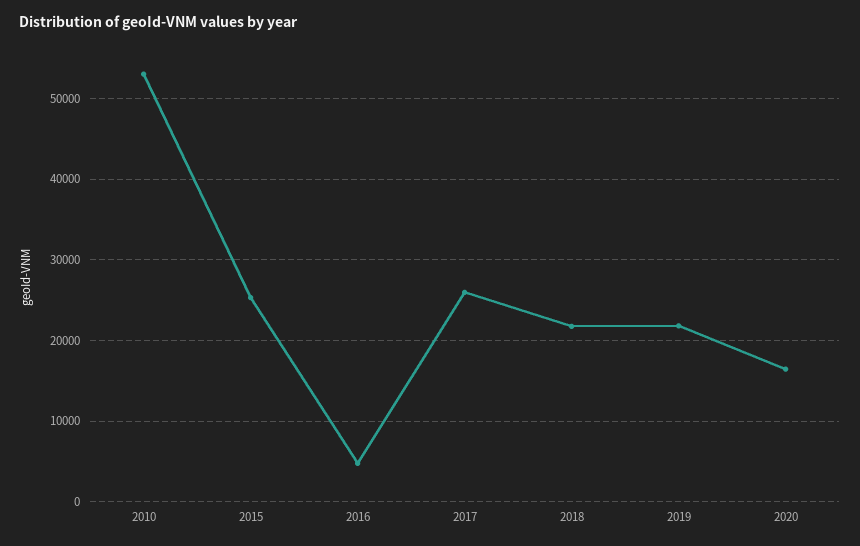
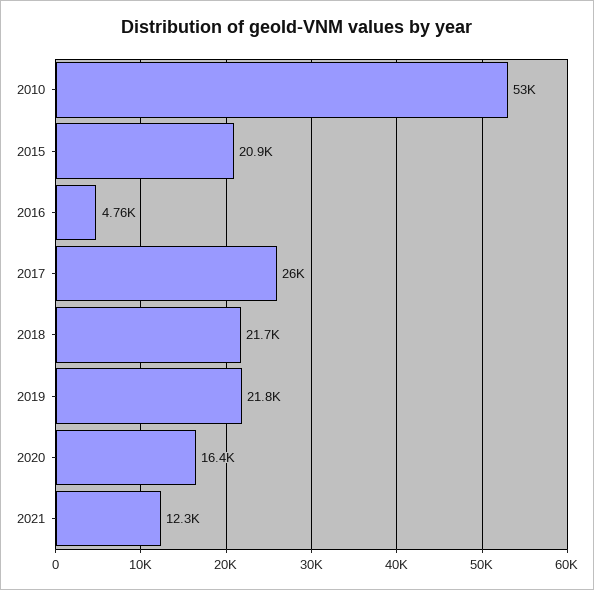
2015: 25000 -> 20900
2021: none -> 12300

